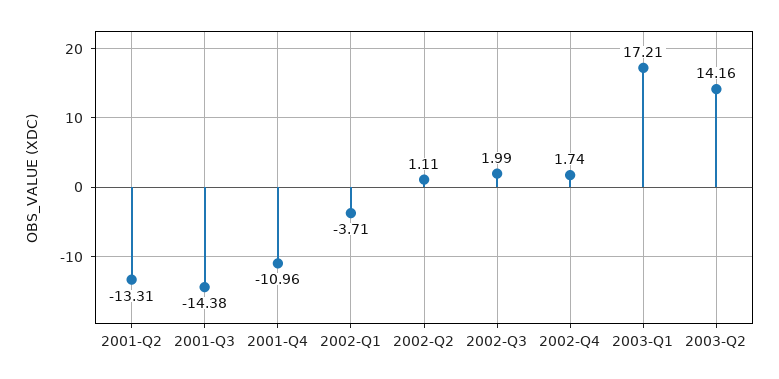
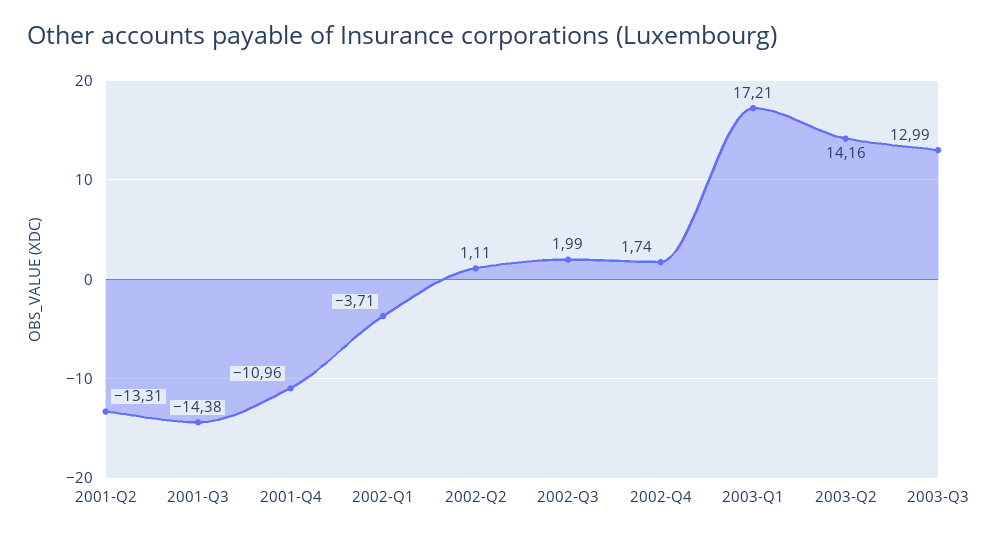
2003-Q3: none -> 12.99

